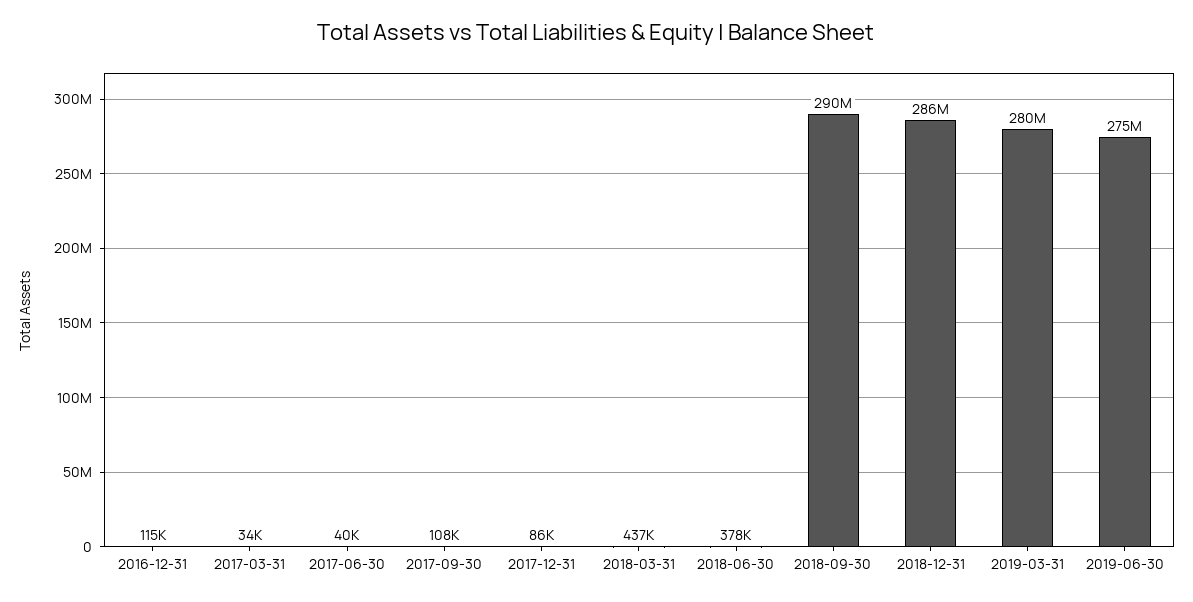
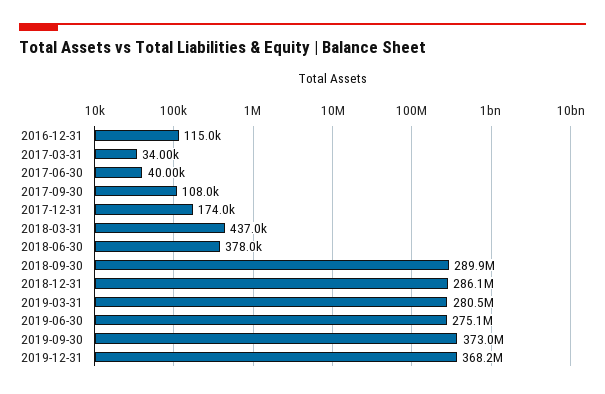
2017-12-31: 86000 -> 174000
2019-09-30: none -> 373000000
2019-12-31: none -> 368200000

